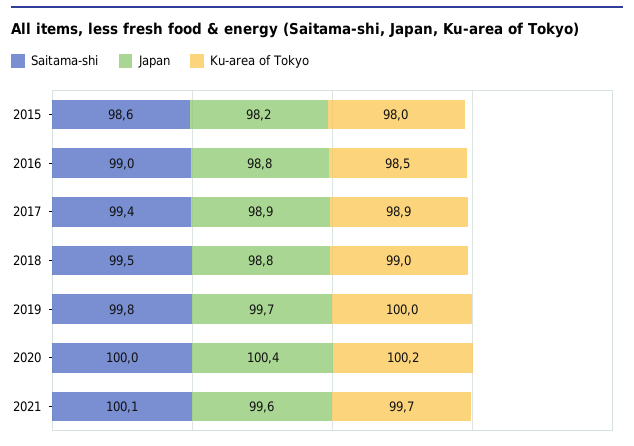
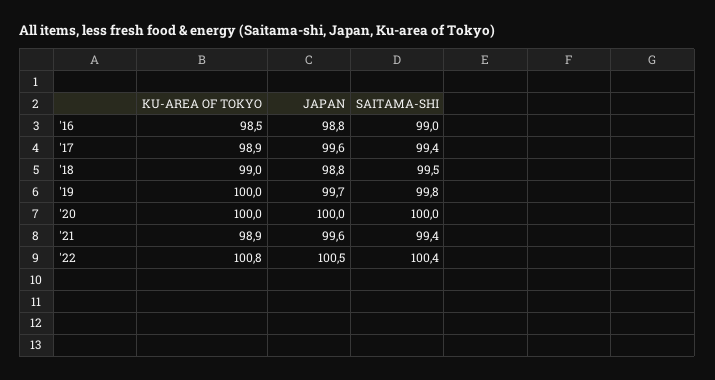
Saitama-shi, 2015: 98.6 -> none
Japan, 2015: 98.2 -> none
Ku-area of Tokyo, 2015: 98 -> none
Japan, 2017: 98.9 -> 99.6
Japan, 2020: 100.4 -> 100
Ku-area of Tokyo, 2020: 100.2 -> 100
Saitama-shi, 2021: 100.1 -> 99.4
Ku-area of Tokyo, 2021: 99.7 -> 98.9
Ku-area of Tokyo, '22: none -> 100.8
Japan, '22: none -> 100.5
Saitama-shi, '22: none -> 100.4

